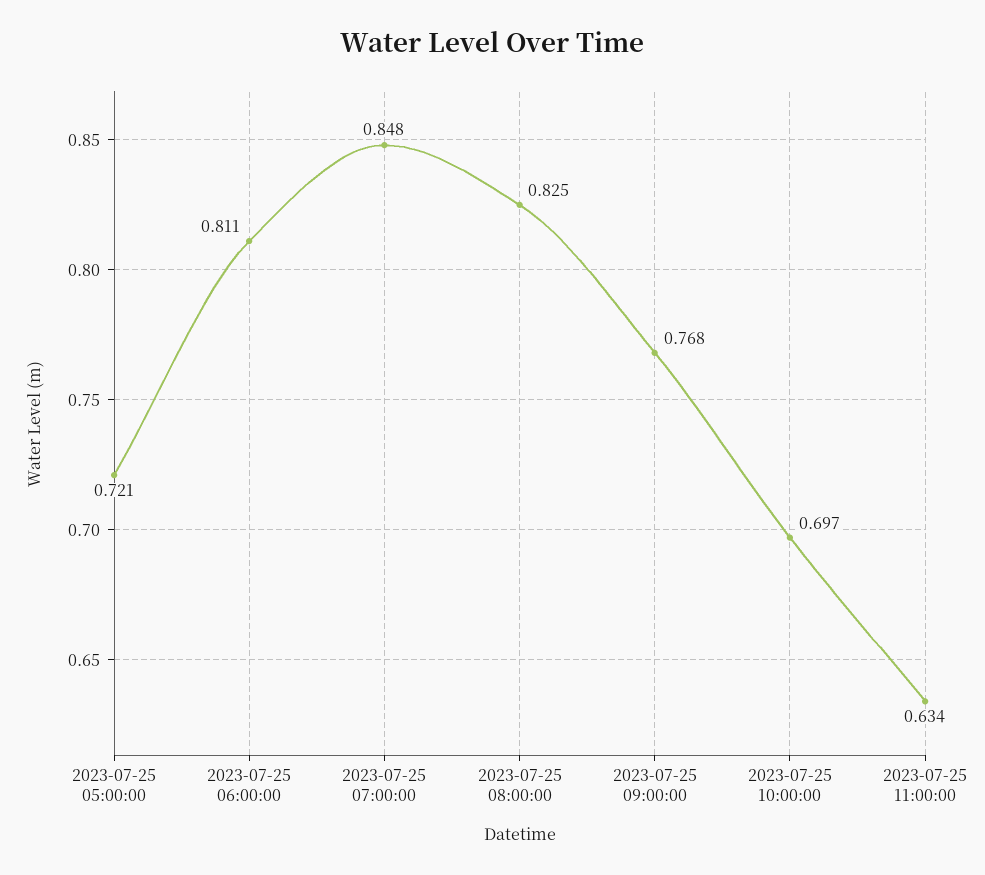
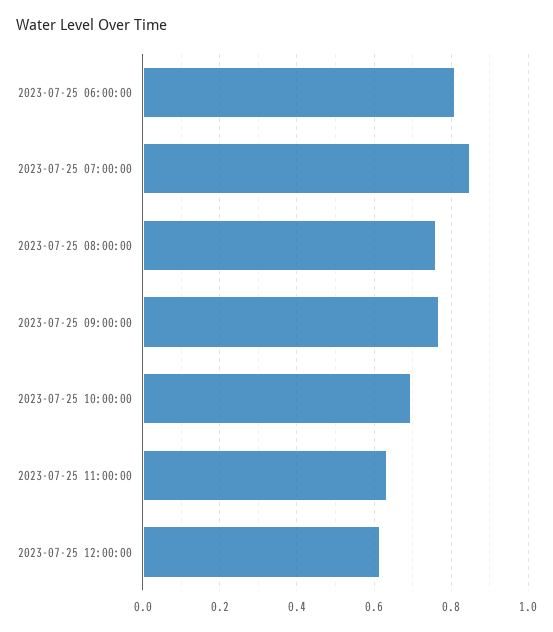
2023-07-25 05:00:00: 0.721 -> none
2023-07-25 08:00:00: 0.825 -> 0.76
2023-07-25 12:00:00: none -> 0.62

